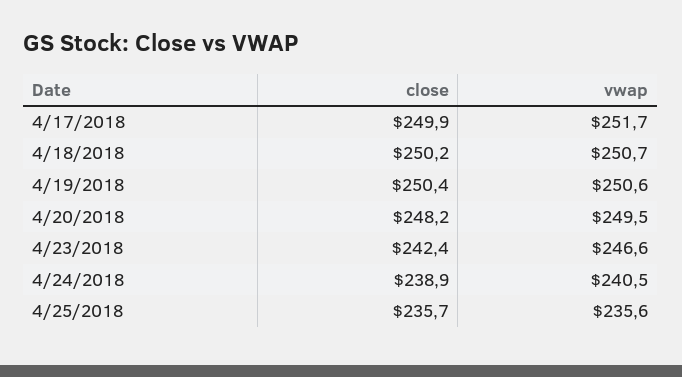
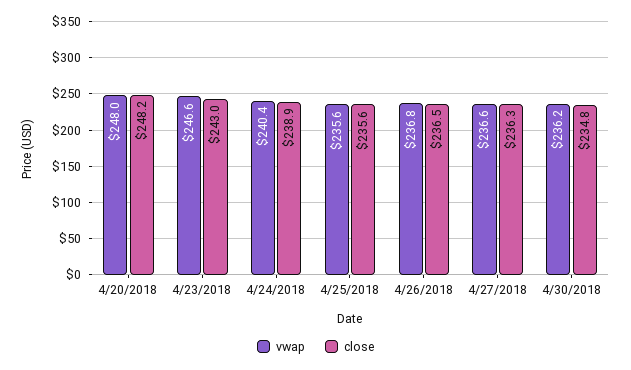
close, 4/17/2018: 249.9 -> none
vwap, 4/17/2018: 251.7 -> none
close, 4/18/2018: 250.2 -> none
vwap, 4/18/2018: 250.7 -> none
close, 4/19/2018: 250.4 -> none
vwap, 4/19/2018: 250.6 -> none
vwap, 4/20/2018: 249.5 -> 248
close, 4/23/2018: 242.4 -> 243
vwap, 4/24/2018: 240.5 -> 240.4
close, 4/25/2018: 235.7 -> 235.6
vwap, 4/26/2018: none -> 236.8
close, 4/26/2018: none -> 236.5
vwap, 4/27/2018: none -> 236.6
close, 4/27/2018: none -> 236.3
vwap, 4/30/2018: none -> 236.2
close, 4/30/2018: none -> 234.8

